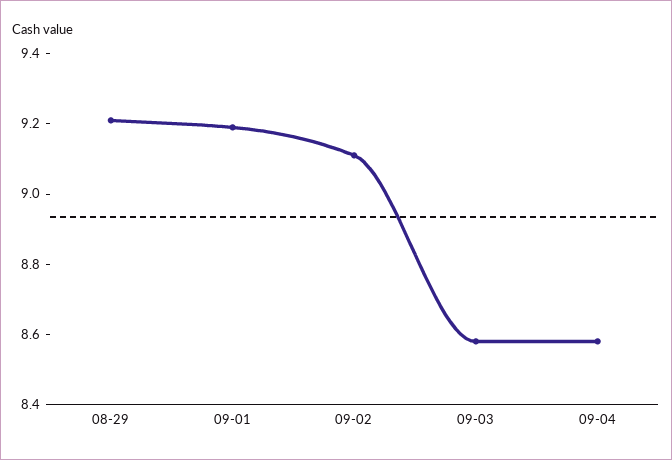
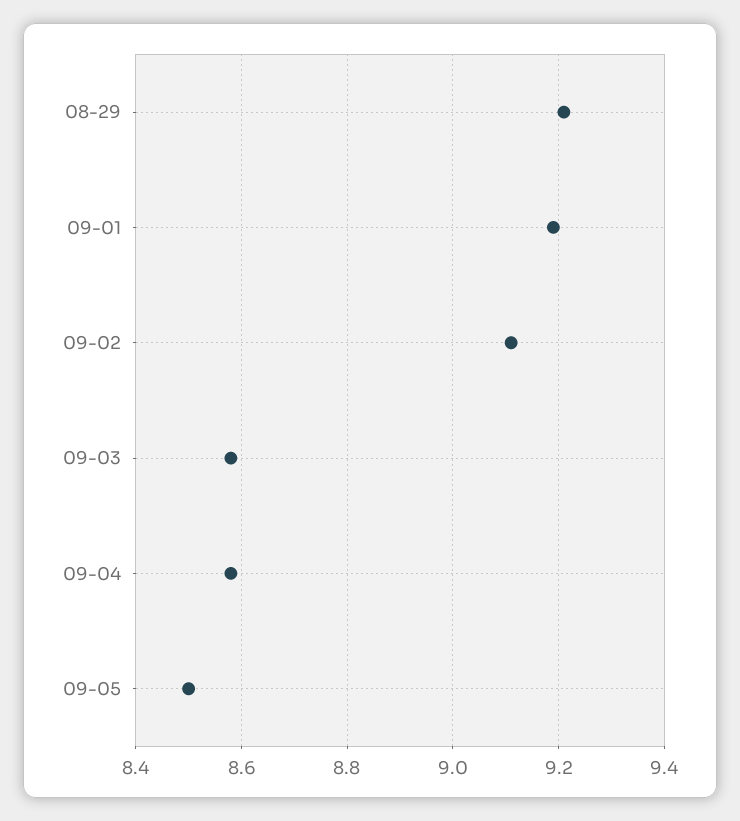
09-05: none -> 8.5

